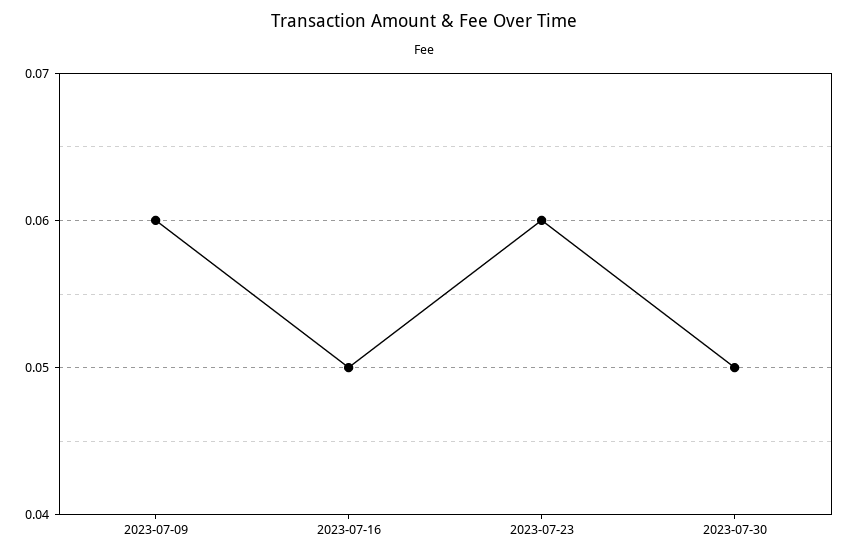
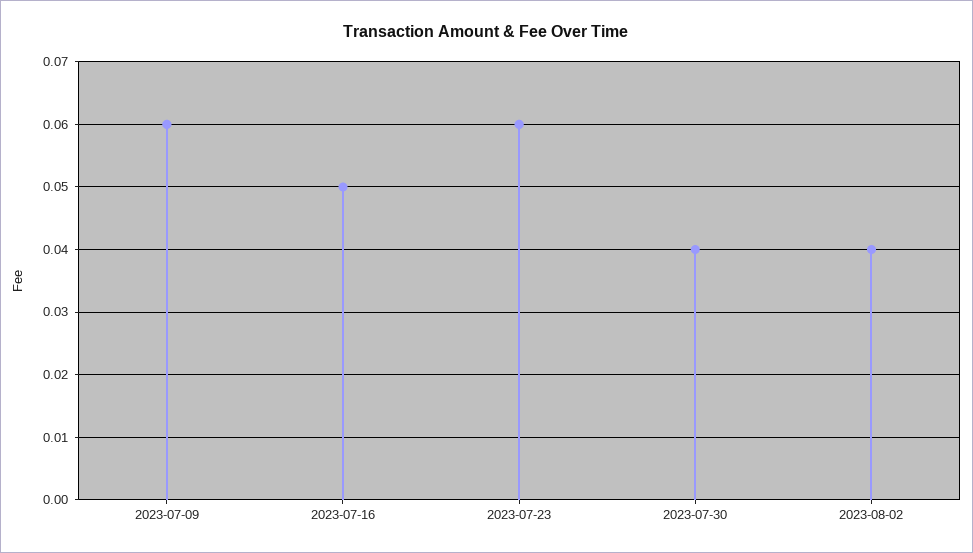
2023-07-30: 0.05 -> 0.04
2023-08-02: none -> 0.04

